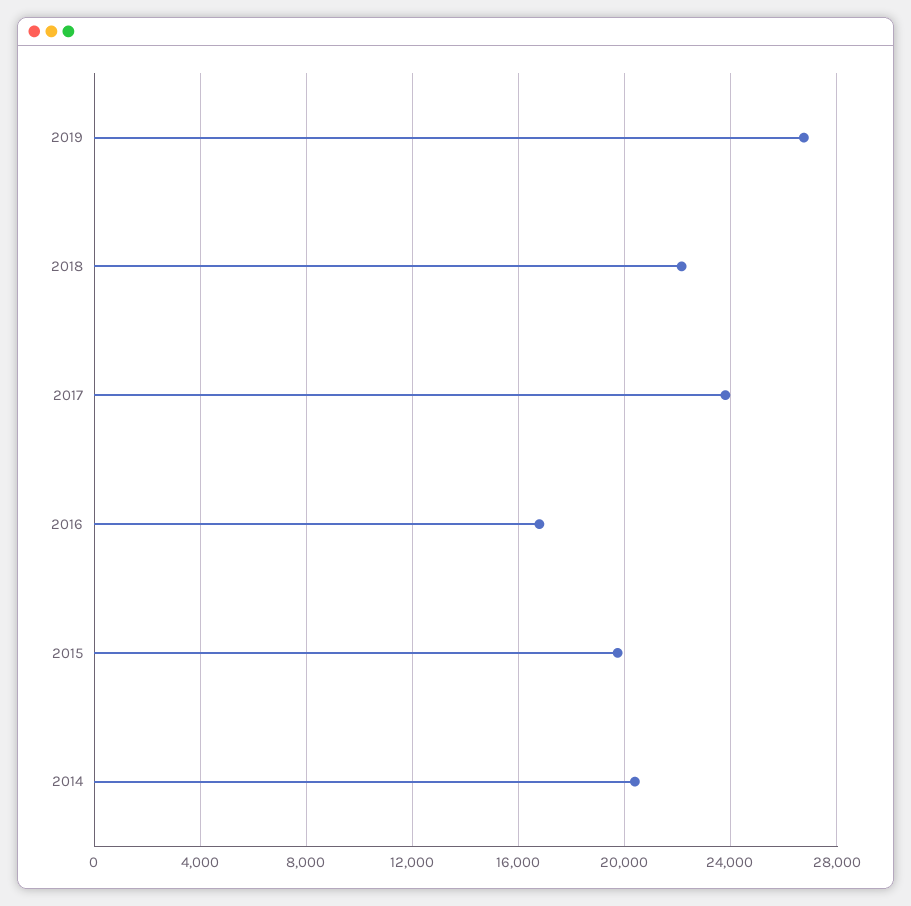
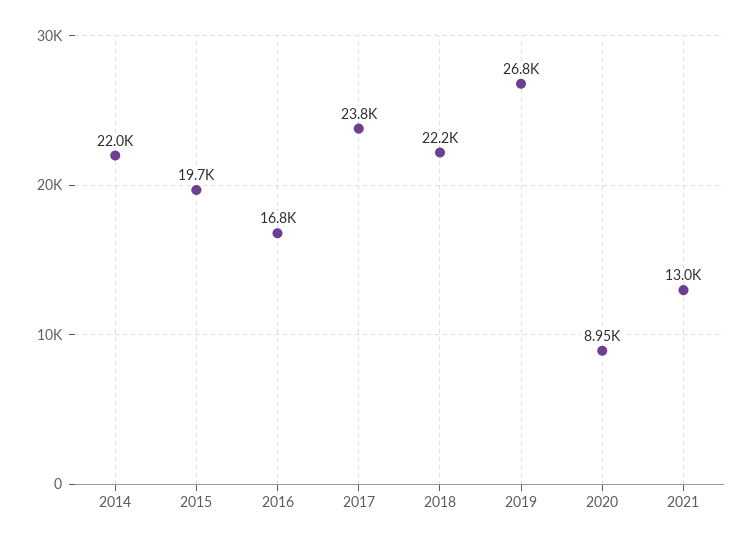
2014: 20500 -> 22000
2020: none -> 8950
2021: none -> 13000

